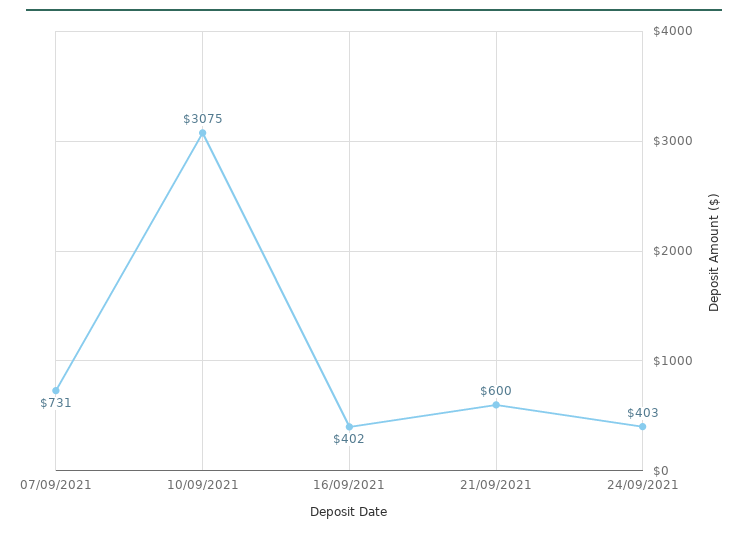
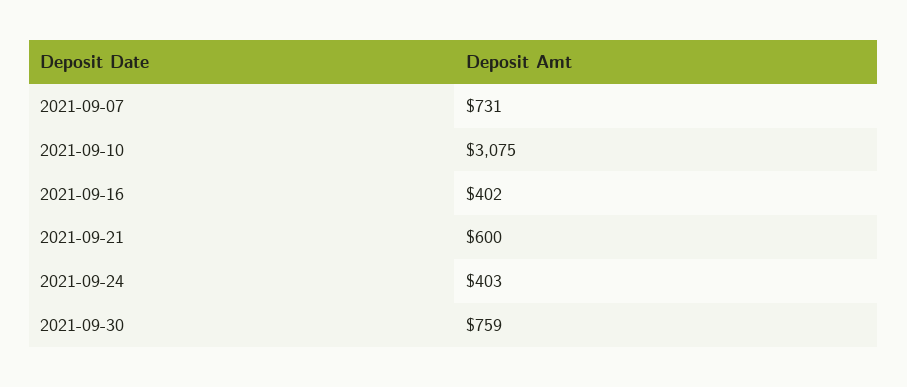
2021-09-30: none -> 759

